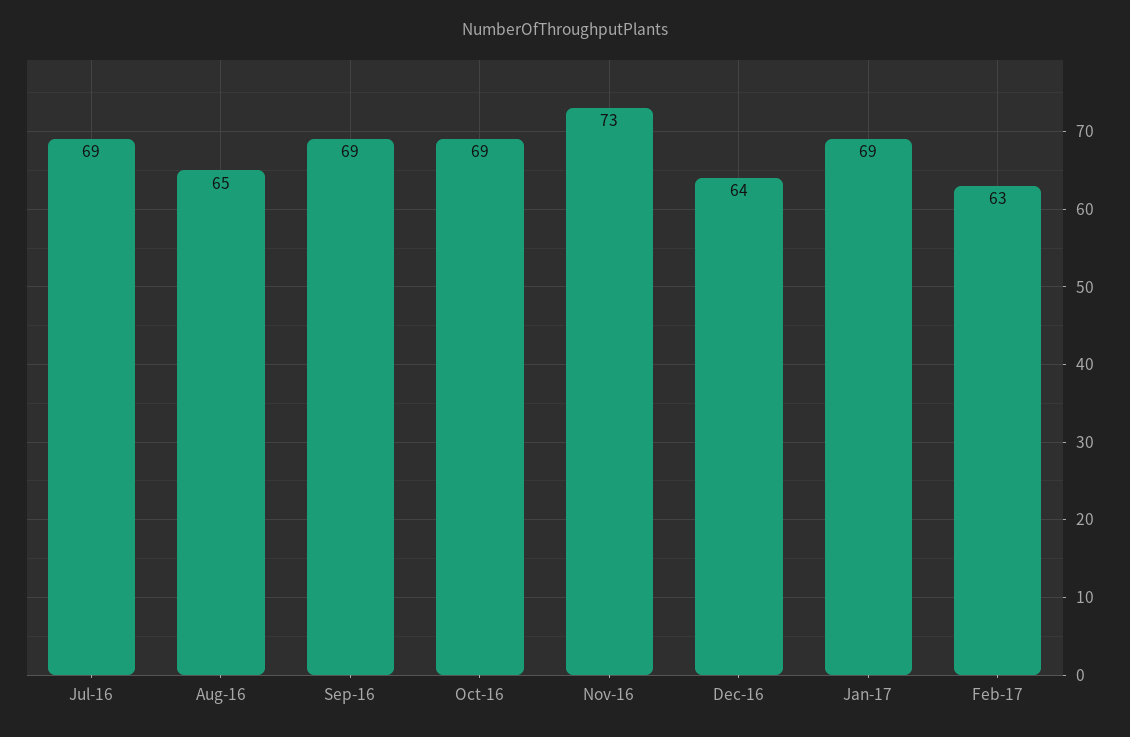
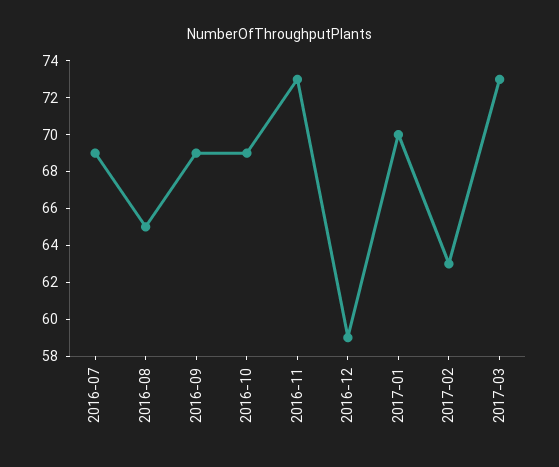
Dec-16: 64 -> 59
Jan-17: 69 -> 70
2017-03: none -> 73

